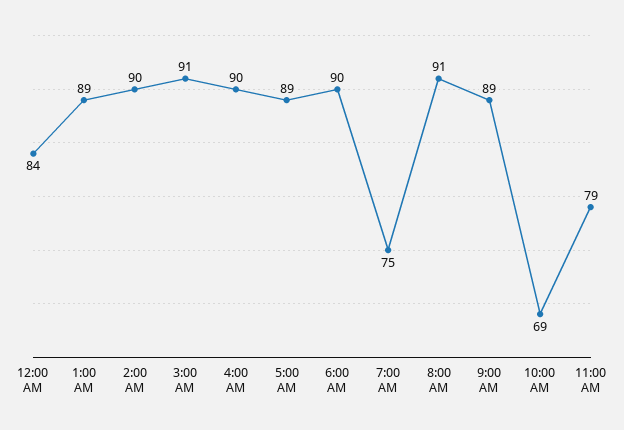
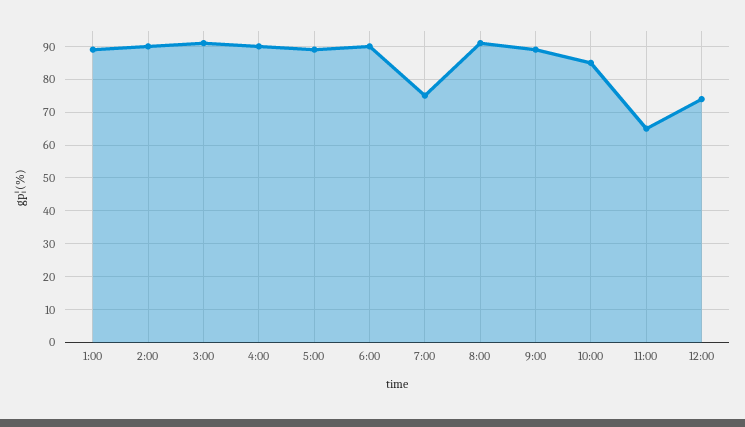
12:00 AM: 84 -> none
10:00 AM: 69 -> 85
11:00 AM: 79 -> 65
12:00: none -> 75

